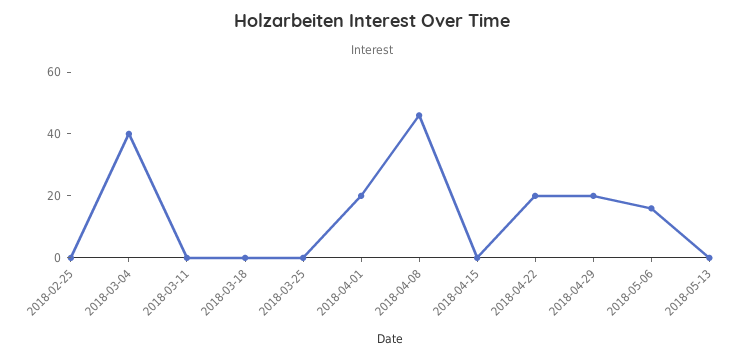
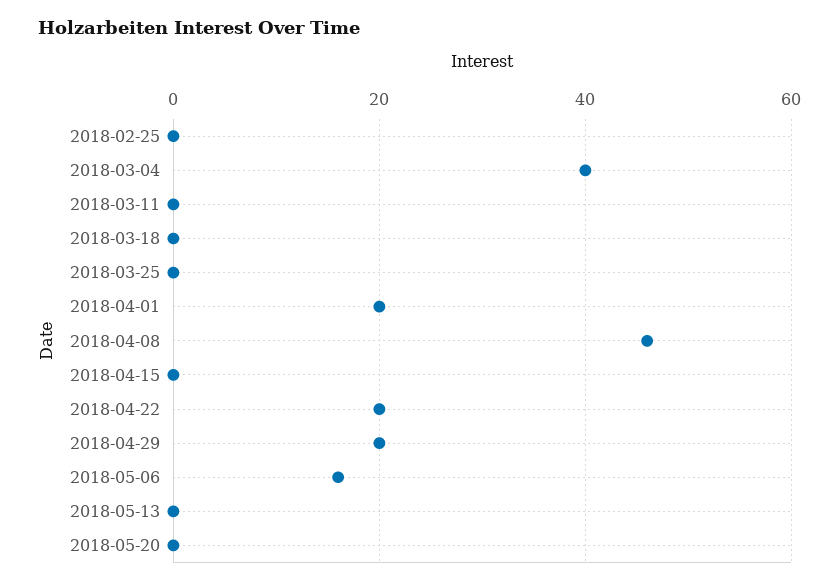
2018-05-20: none -> 0

